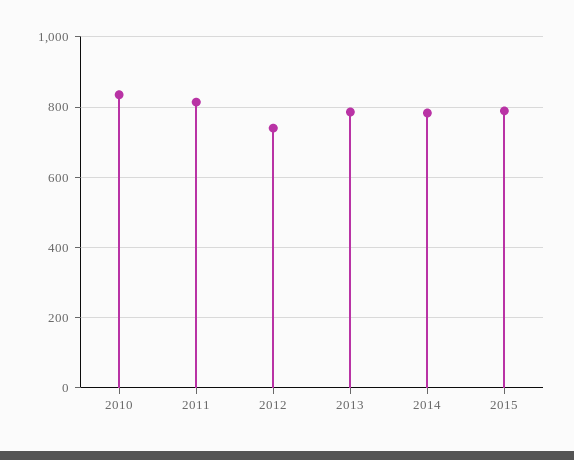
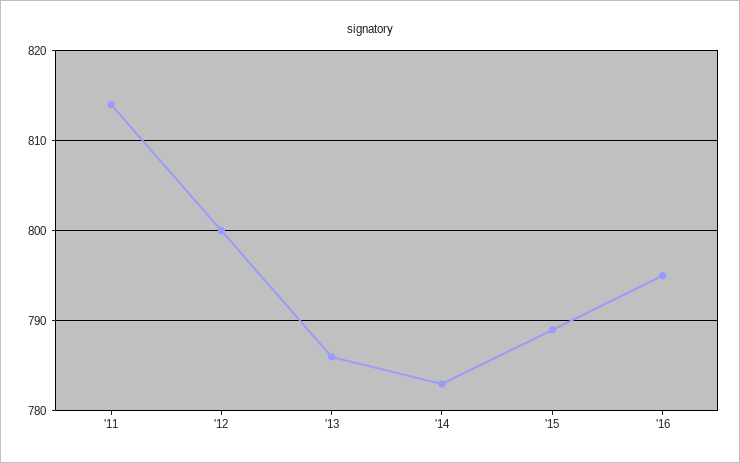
2010: 840 -> none
2012: 740 -> 800
'16: none -> 795

